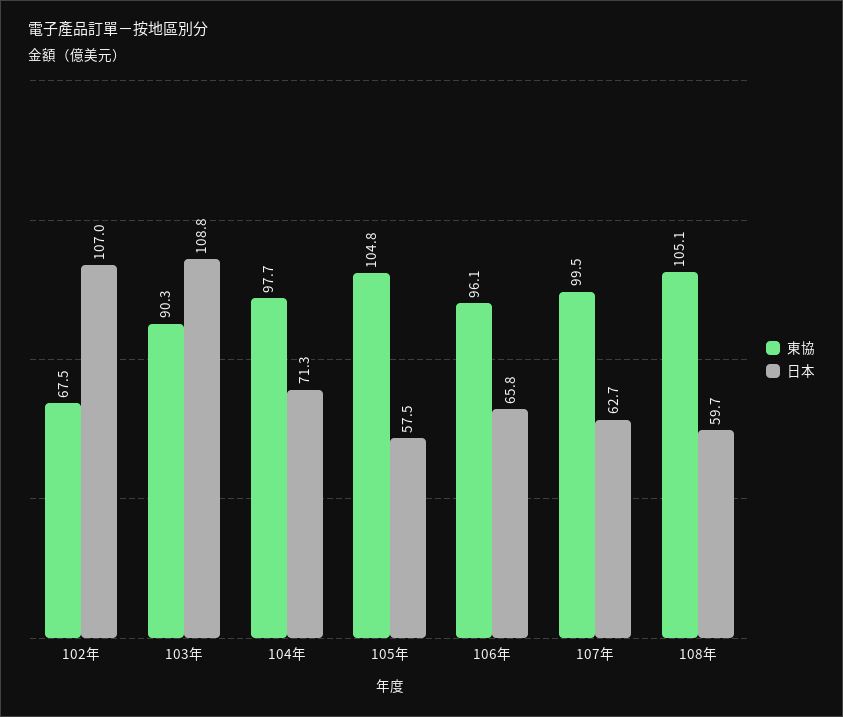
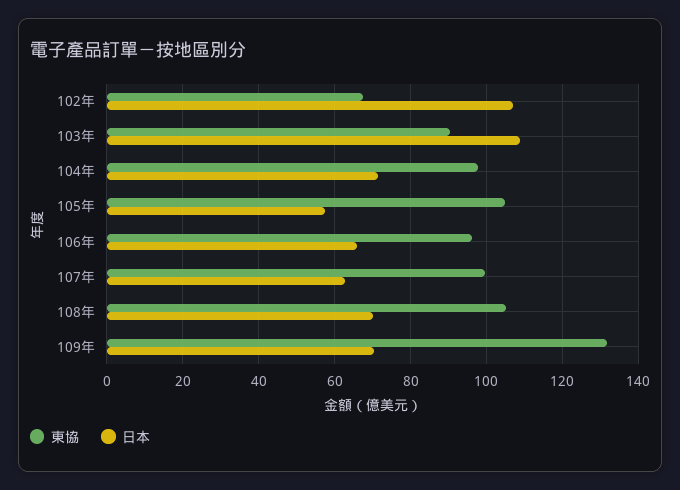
日本, 108年: 59.7 -> 70
東協, 109年: none -> 132
日本, 109年: none -> 70

